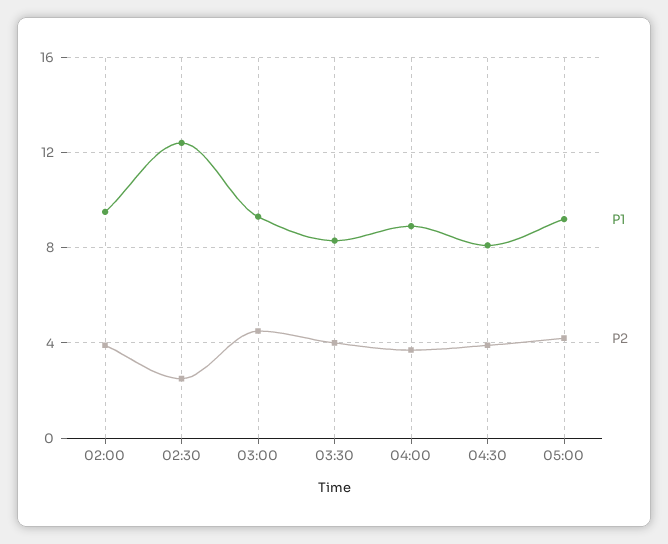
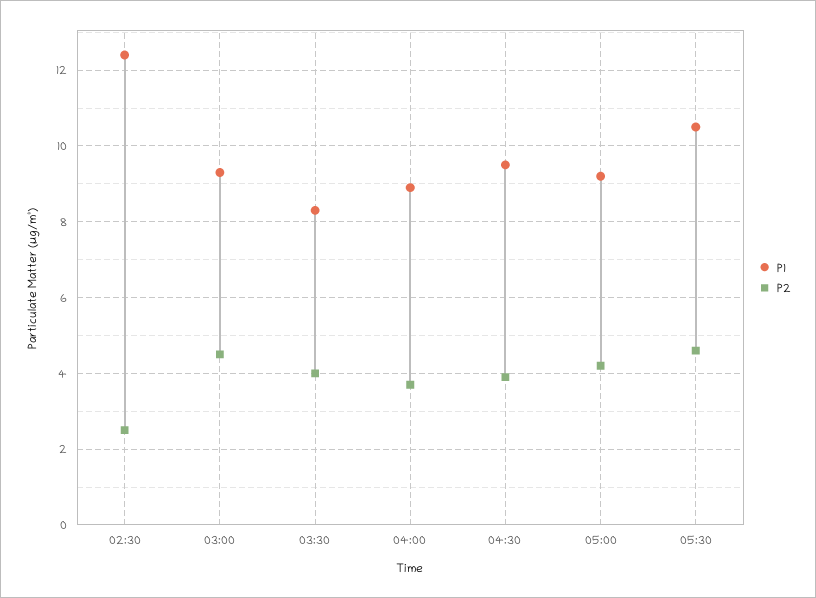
P1, 02:00: 9.5 -> none
P2, 02:00: 4 -> none
P1, 04:30: 8 -> 9.5
P1, 05:30: none -> 10.5
P2, 05:30: none -> 4.5

